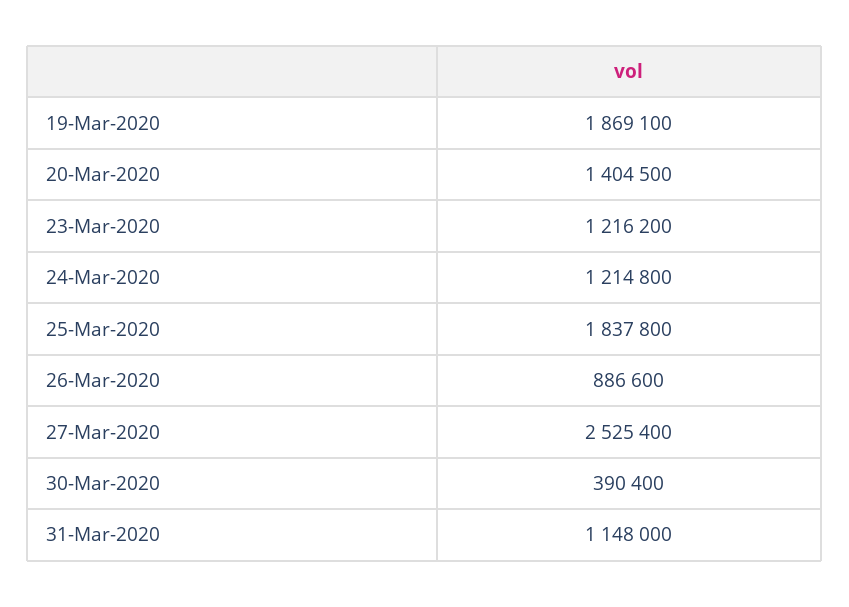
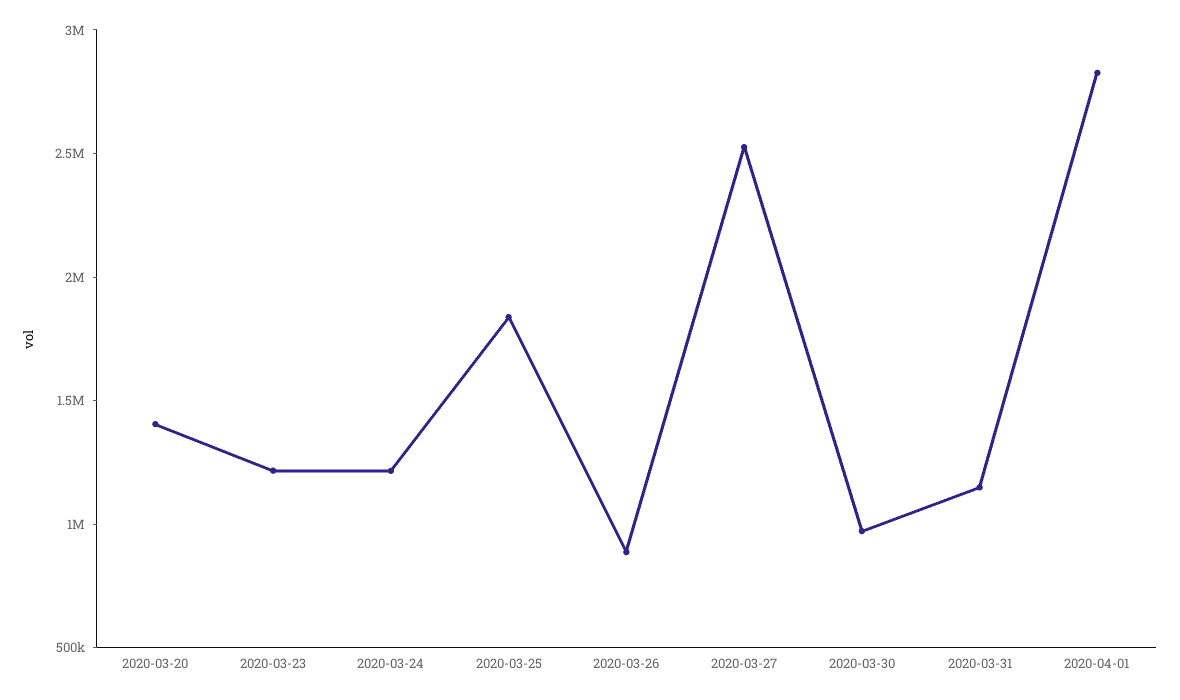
19-Mar-2020: 1869100 -> none
30-Mar-2020: 390400 -> 1000000
2020-04-01: none -> 2800000

